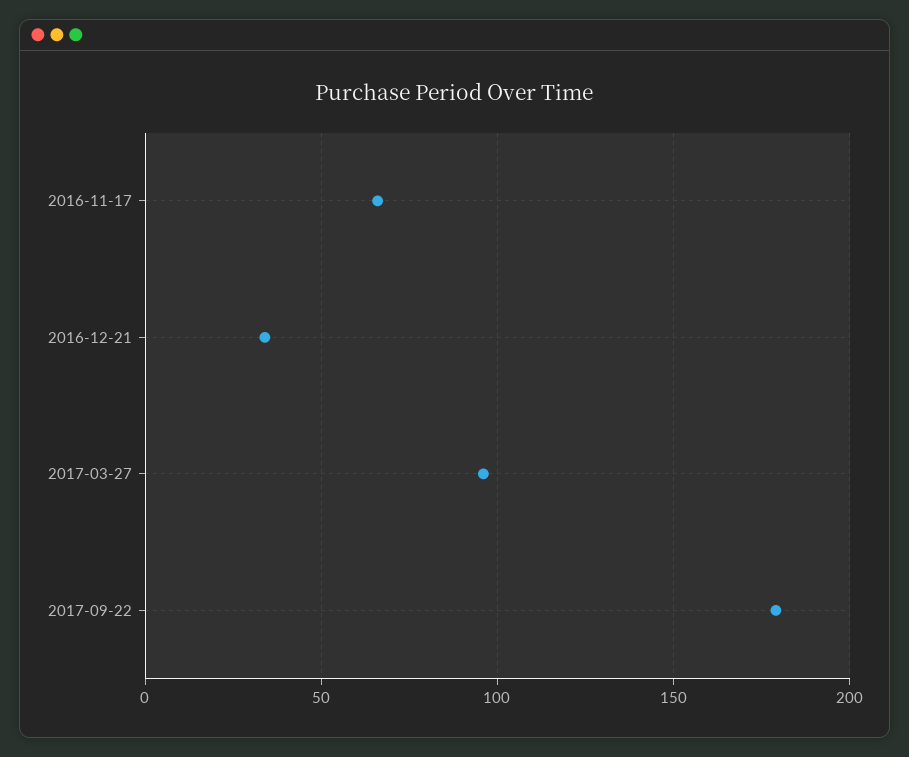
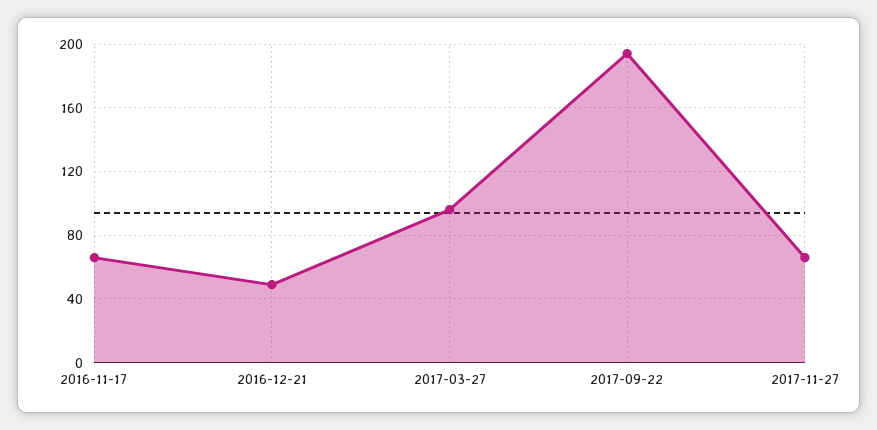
2016-12-21: 35 -> 50
2017-09-22: 180 -> 195
2017-11-27: none -> 65

